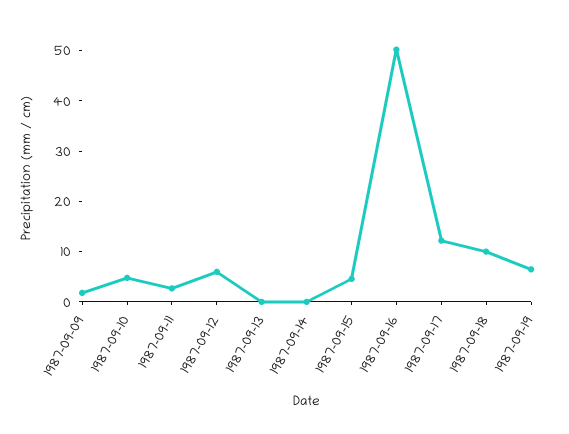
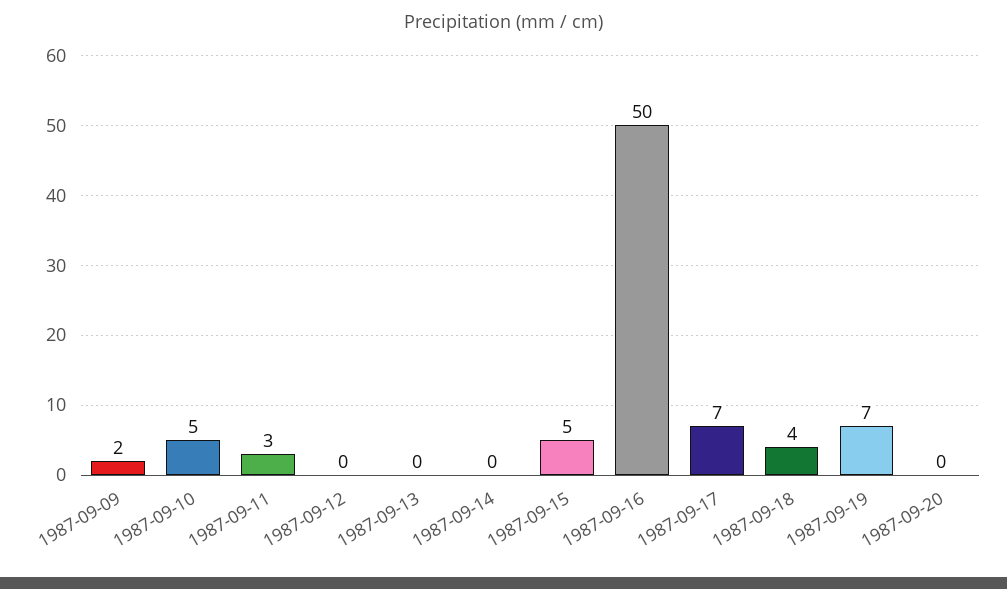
1987-09-12: 6 -> 0
1987-09-17: 12 -> 7
1987-09-18: 10 -> 4
1987-09-20: none -> 0

